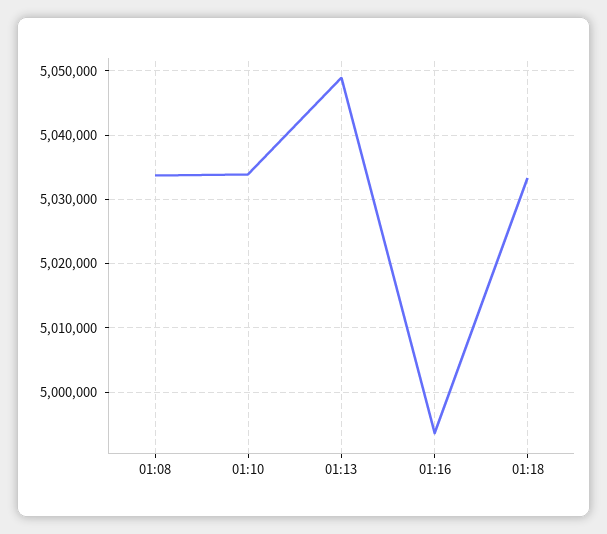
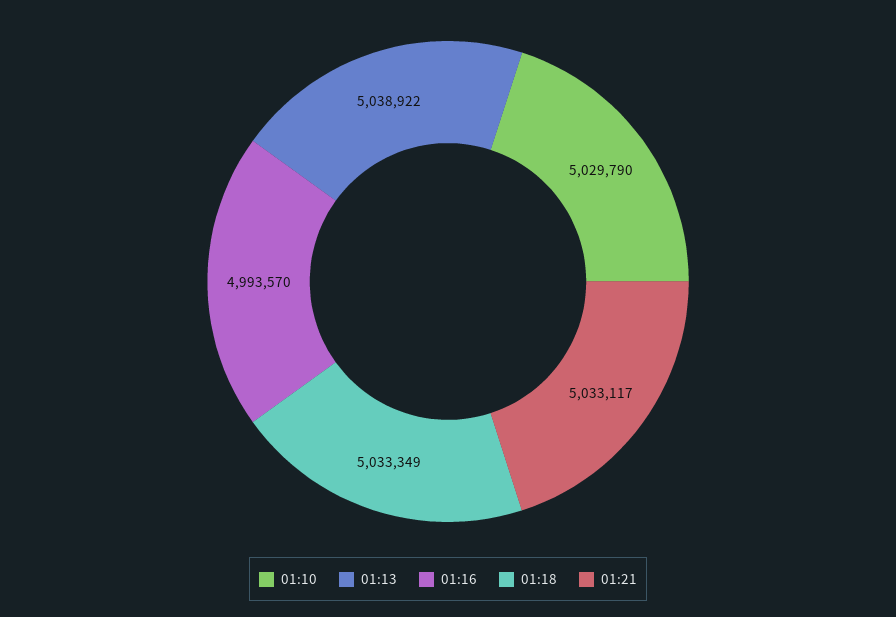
01:08: 5034000 -> none
01:10: 5034000 -> 5029790
01:13: 5049000 -> 5038922
01:21: none -> 5033117

